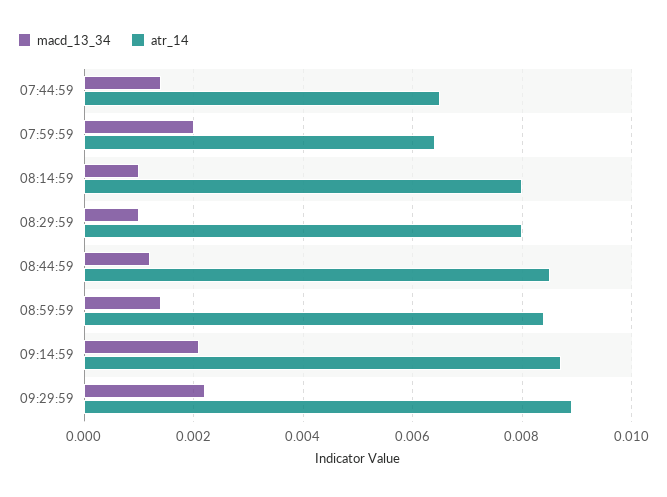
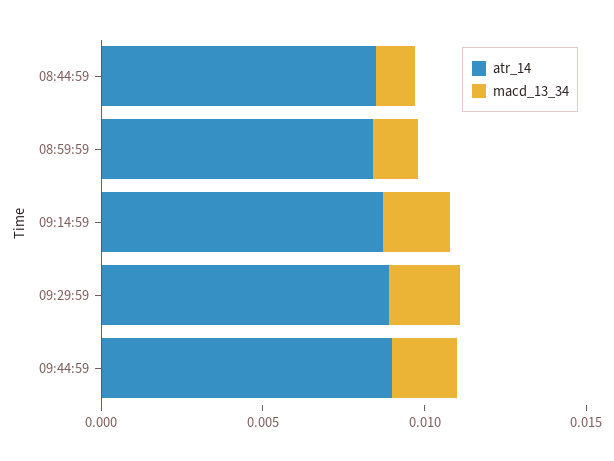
macd_13_34, 07:44:59: 0.0015 -> none
atr_14, 07:44:59: 0.0065 -> none
macd_13_34, 07:59:59: 0.002 -> none
atr_14, 07:59:59: 0.0065 -> none
macd_13_34, 08:14:59: 0.001 -> none
atr_14, 08:14:59: 0.008 -> none
macd_13_34, 08:29:59: 0.001 -> none
atr_14, 08:29:59: 0.008 -> none
atr_14, 09:44:59: none -> 0.009
macd_13_34, 09:44:59: none -> 0.002

